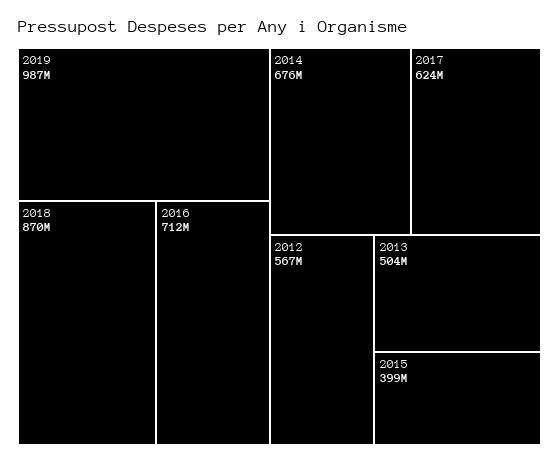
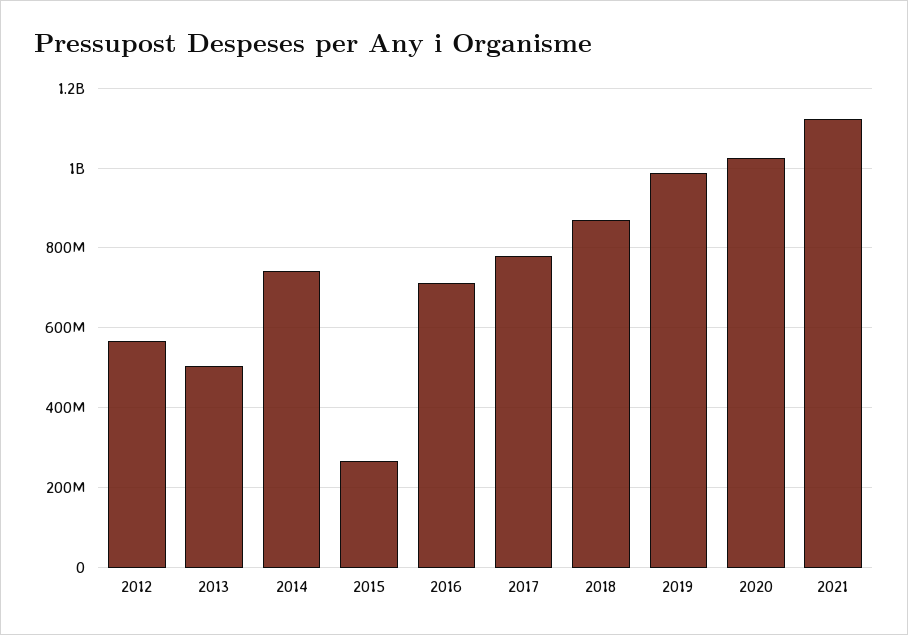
2014: 676000000 -> 740000000
2017: 624000000 -> 780000000
2015: 399000000 -> 260000000
2020: none -> 1020000000
2021: none -> 1120000000

